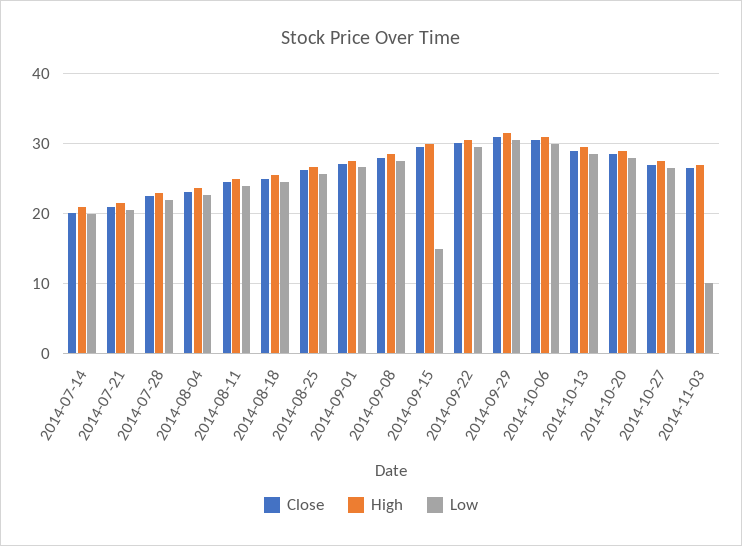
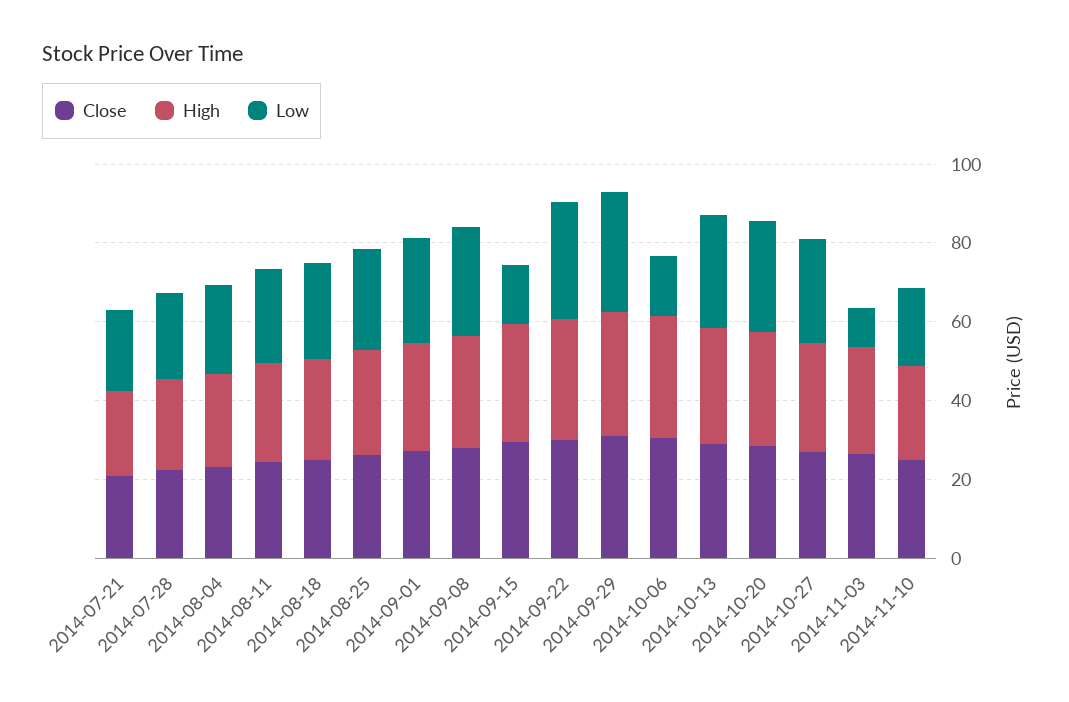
Close, 2014-07-14: 20 -> none
High, 2014-07-14: 21 -> none
Low, 2014-07-14: 20 -> none
Low, 2014-10-06: 30 -> 15
Close, 2014-11-10: none -> 25
High, 2014-11-10: none -> 25
Low, 2014-11-10: none -> 20

